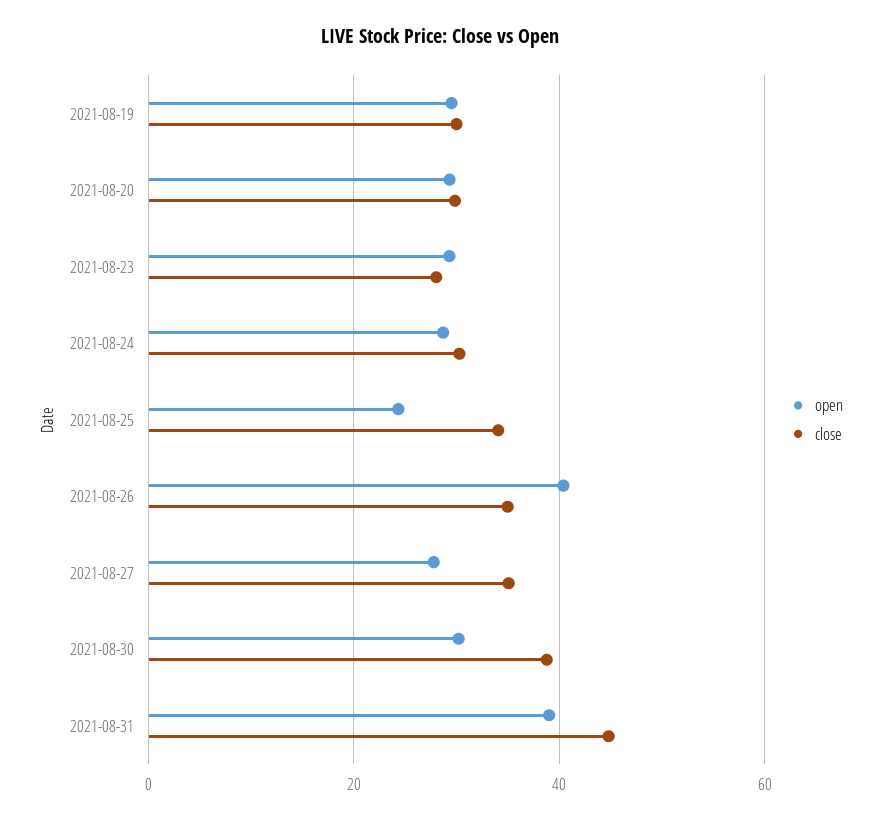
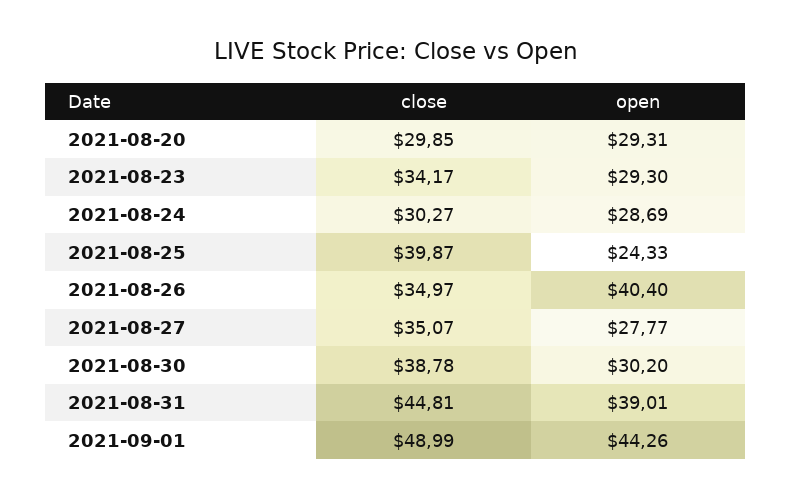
open, 2021-08-19: 30 -> none
close, 2021-08-19: 30 -> none
close, 2021-08-23: 28 -> 34.17
close, 2021-08-25: 34 -> 39.87
close, 2021-09-01: none -> 48.99
open, 2021-09-01: none -> 44.26

